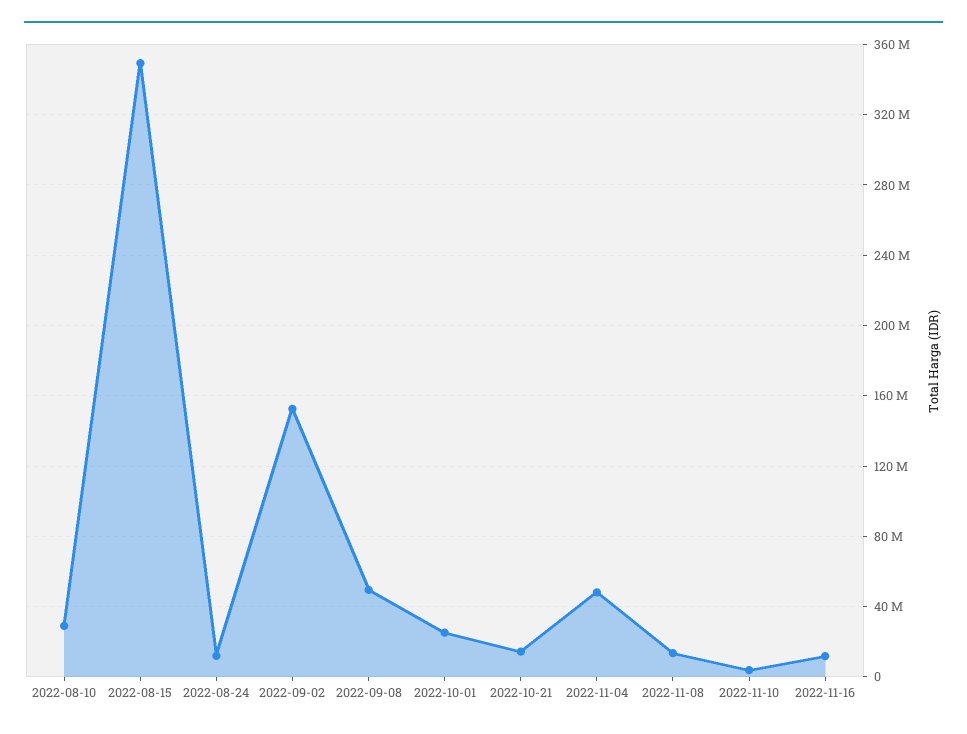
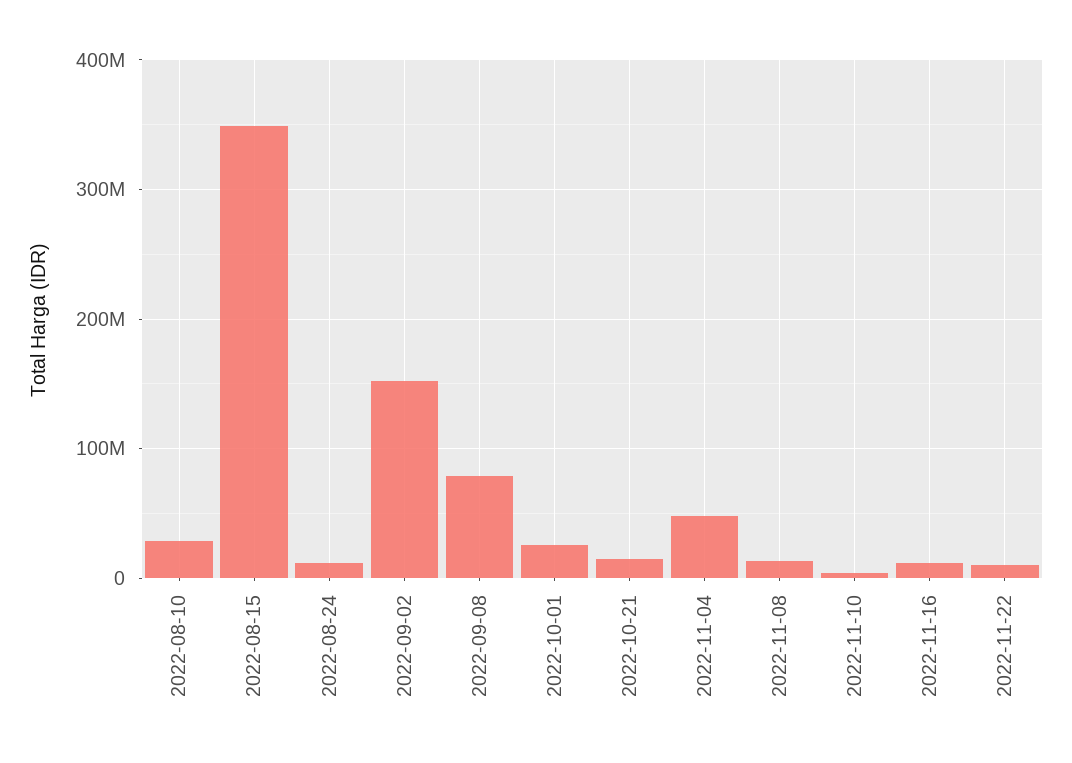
2022-09-08: 50000000 -> 80000000
2022-11-22: none -> 10000000

